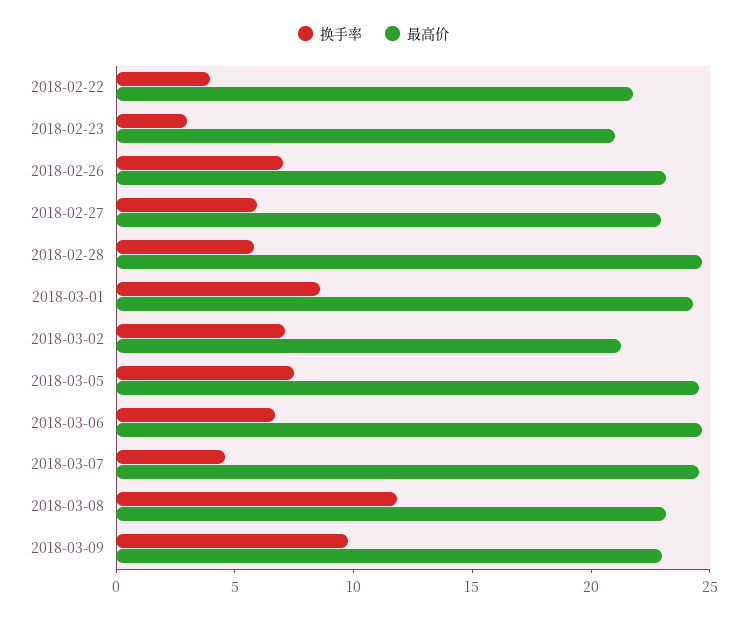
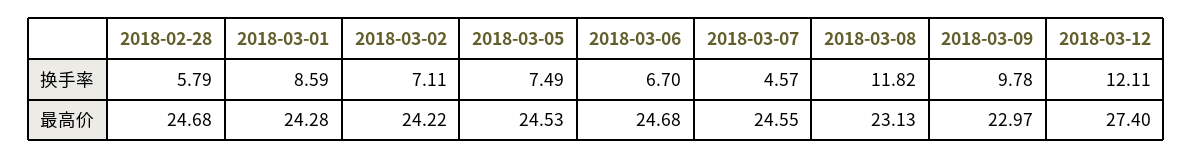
换手率, 2018-02-22: 4 -> none
最高价, 2018-02-22: 22 -> none
换手率, 2018-02-23: 3 -> none
最高价, 2018-02-23: 21 -> none
换手率, 2018-02-26: 7 -> none
最高价, 2018-02-26: 23 -> none
换手率, 2018-02-27: 6 -> none
最高价, 2018-02-27: 23 -> none
最高价, 2018-03-02: 21 -> 24.22
换手率, 2018-03-12: none -> 12.11
最高价, 2018-03-12: none -> 27.4

